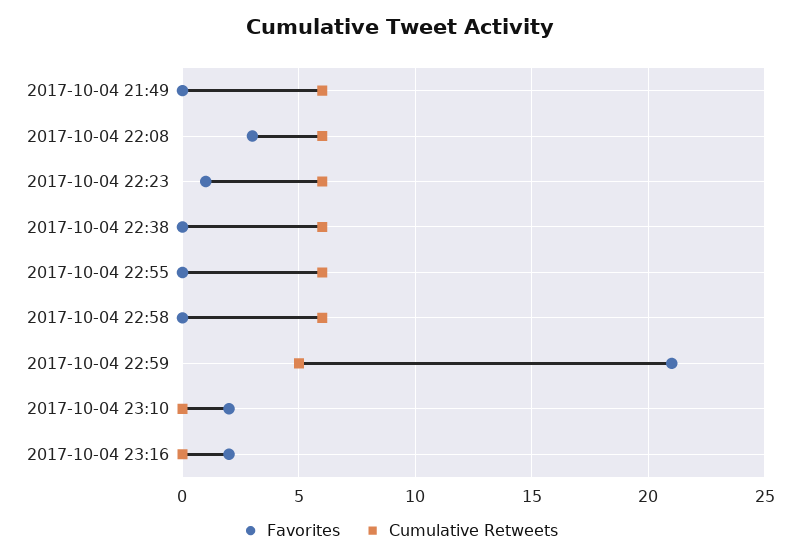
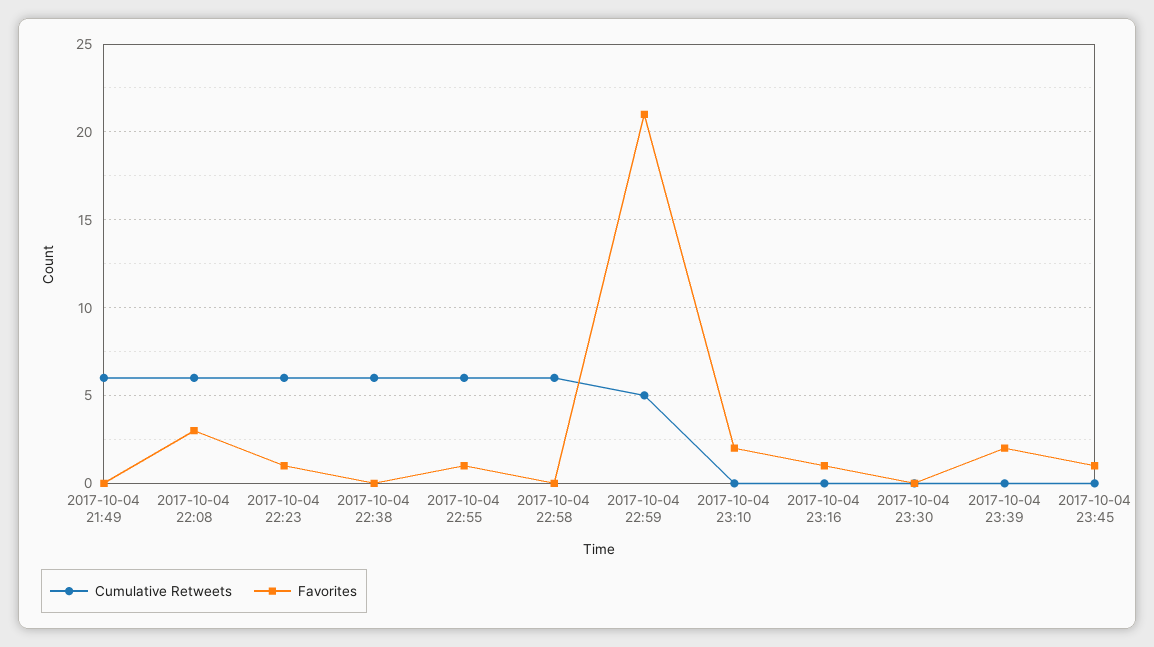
Favorites, 2017-10-04 22:55: 0 -> 1
Favorites, 2017-10-04 23:16: 2 -> 1
Cumulative Retweets, 2017-10-04 23:30: none -> 0
Favorites, 2017-10-04 23:30: none -> 0
Cumulative Retweets, 2017-10-04 23:39: none -> 0
Favorites, 2017-10-04 23:39: none -> 2
Cumulative Retweets, 2017-10-04 23:45: none -> 0
Favorites, 2017-10-04 23:45: none -> 1

